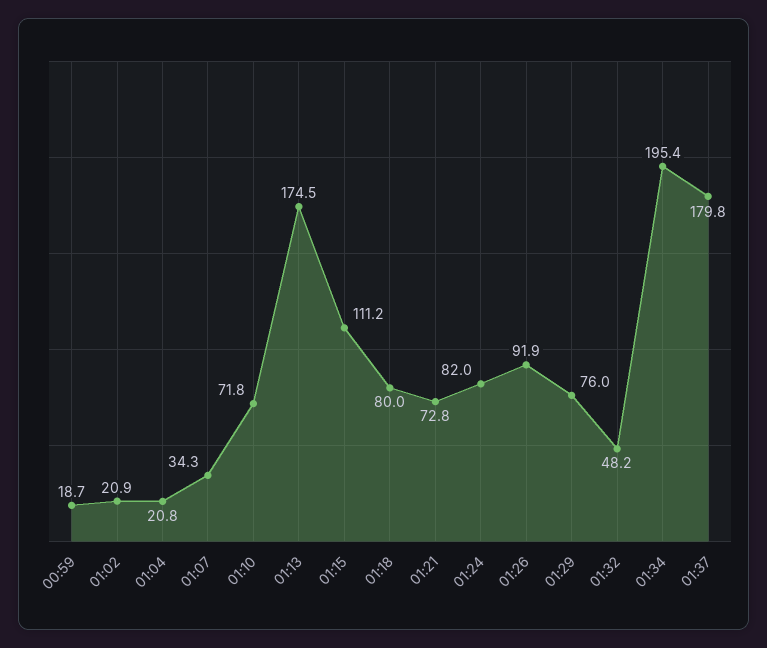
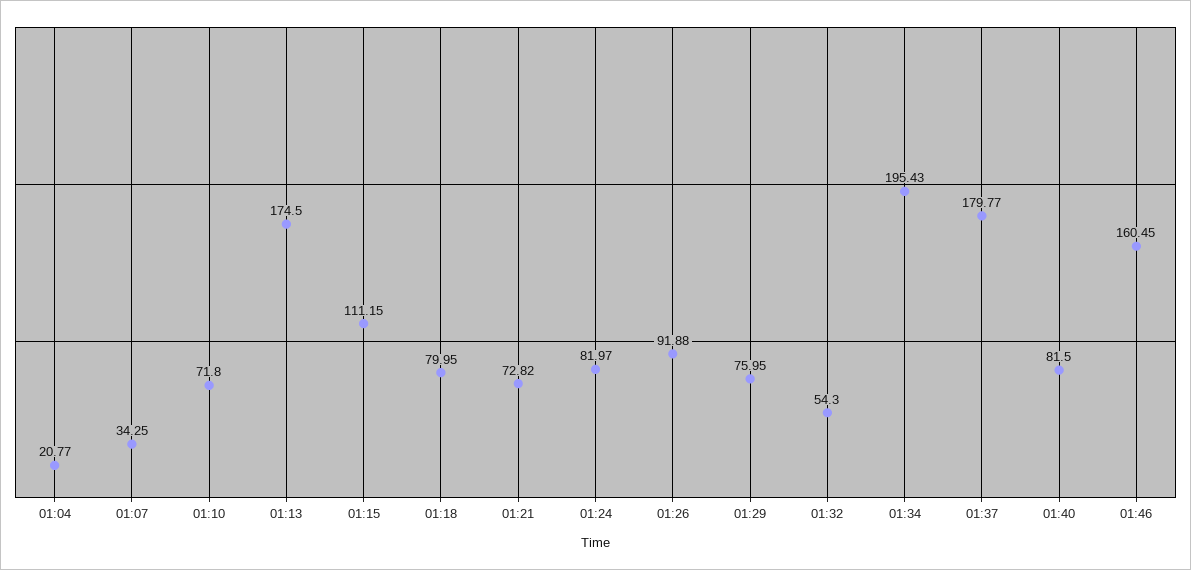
00:59: 18.7 -> none
01:02: 20.9 -> none
01:32: 48.2 -> 54.3
01:40: none -> 81.5
01:46: none -> 160.45

